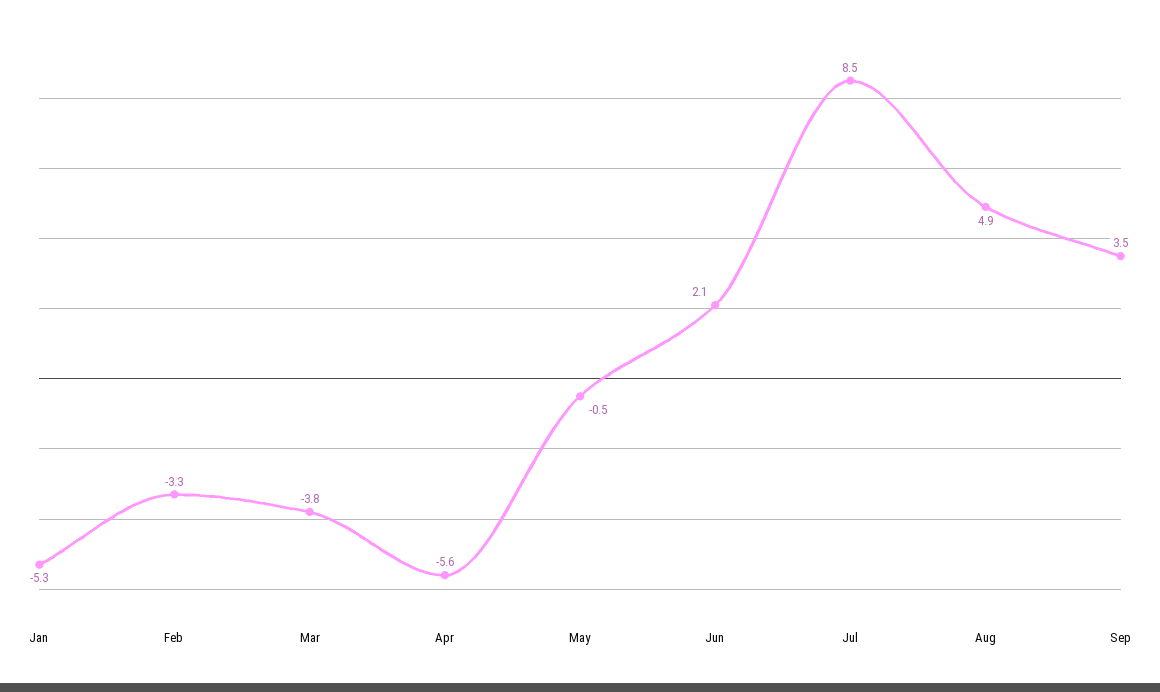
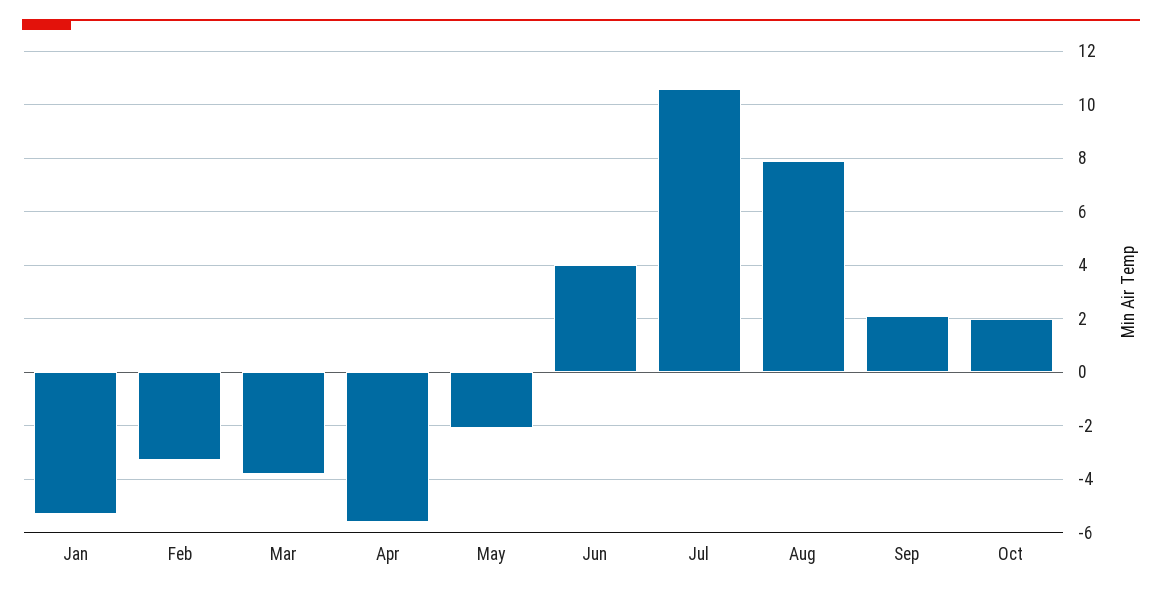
May: -0.5 -> -2
Jun: 2.1 -> 4
Jul: 8.5 -> 10.5
Aug: 4.9 -> 8
Sep: 3.5 -> 2
Oct: none -> 2

